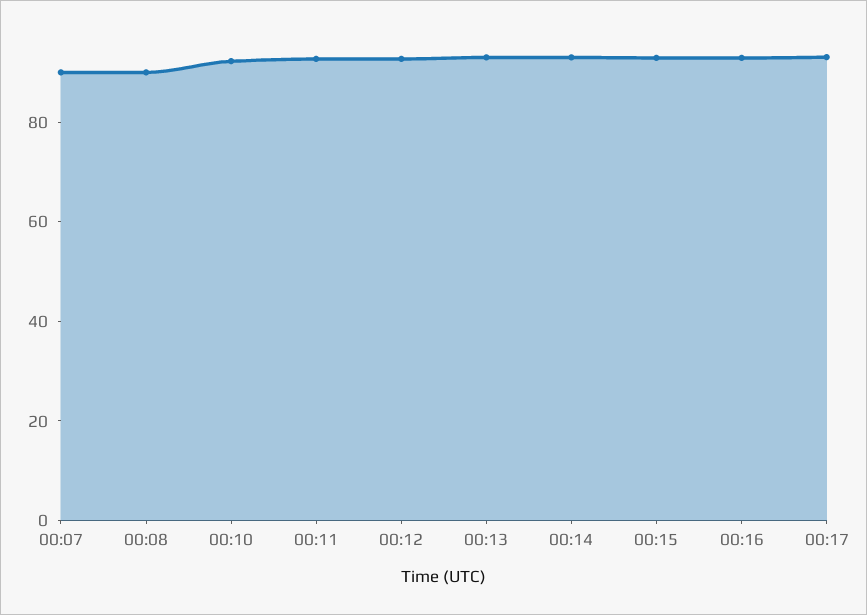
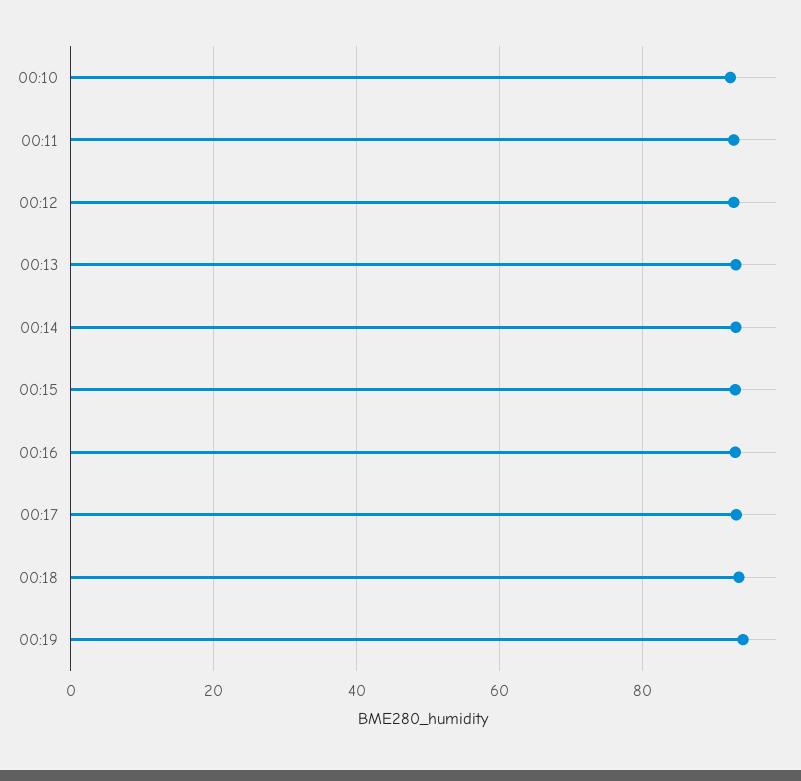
00:07: 90 -> none
00:08: 90 -> none
00:18: none -> 94
00:19: none -> 94

